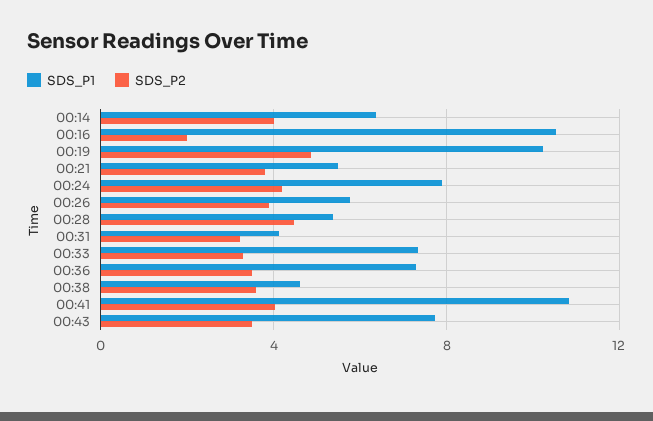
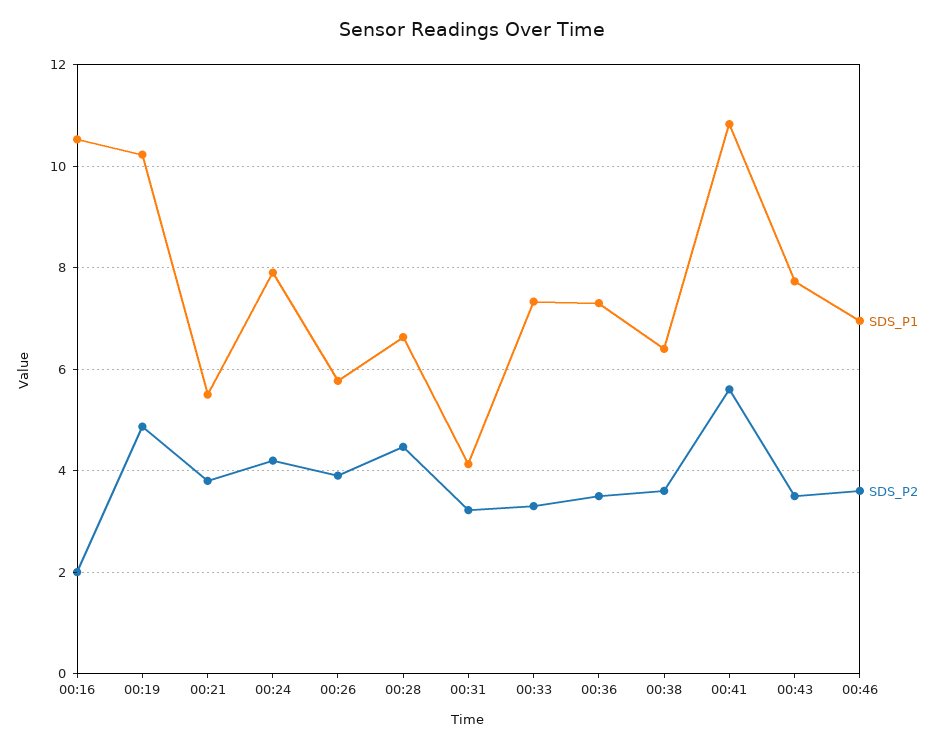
SDS_P1, 00:14: 6.5 -> none
SDS_P2, 00:14: 4 -> none
SDS_P1, 00:28: 5.5 -> 6.6
SDS_P1, 00:38: 4.5 -> 6.4
SDS_P2, 00:41: 4 -> 5.6
SDS_P1, 00:46: none -> 7
SDS_P2, 00:46: none -> 3.6

